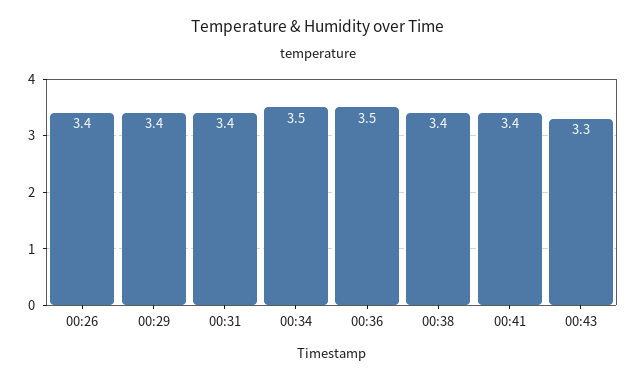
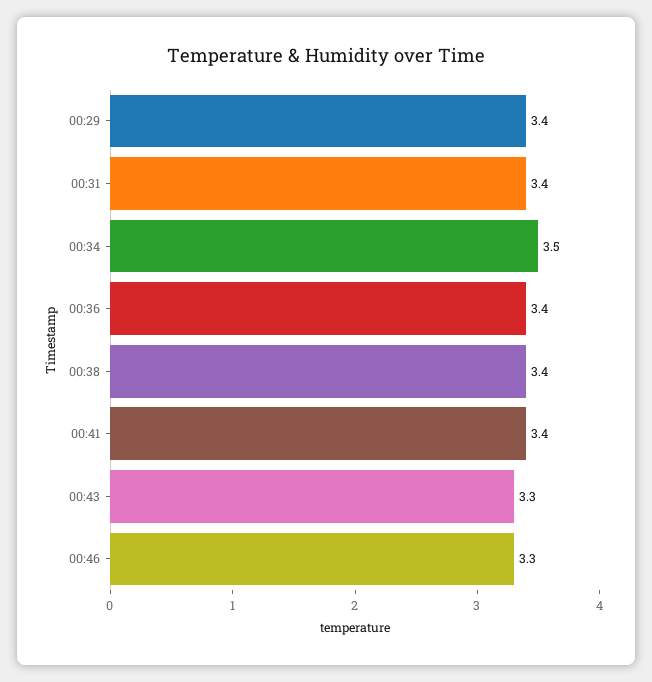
00:26: 3.4 -> none
00:36: 3.5 -> 3.4
00:46: none -> 3.3

